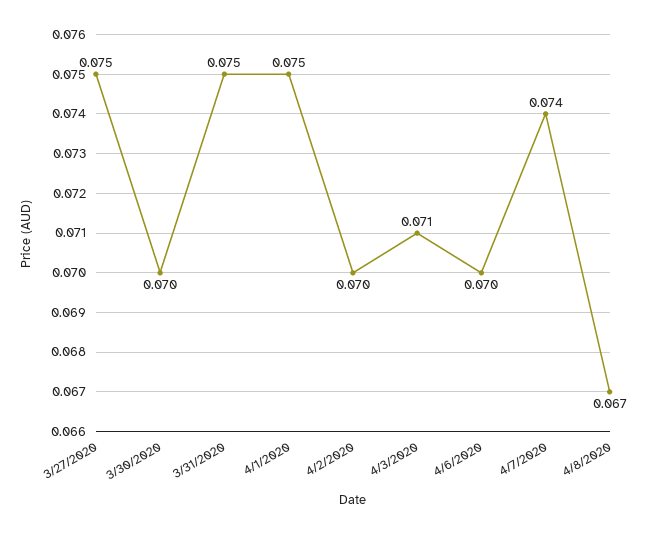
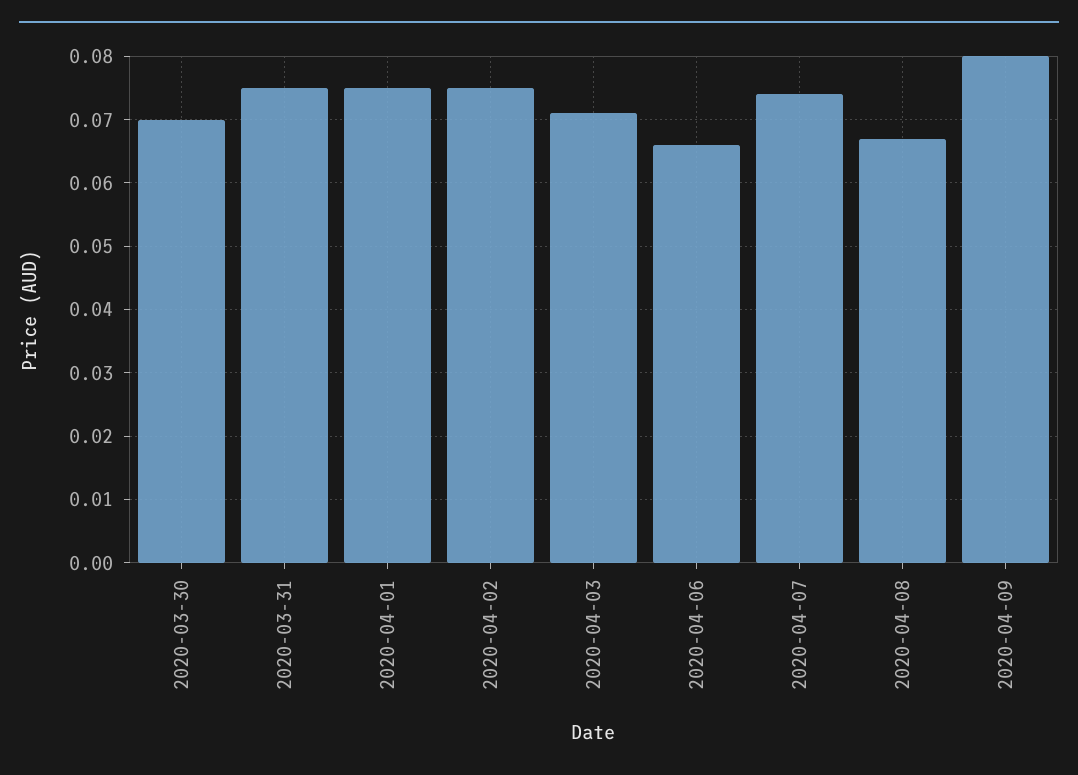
3/27/2020: 0.075 -> none
4/2/2020: 0.07 -> 0.075
4/6/2020: 0.07 -> 0.066
2020-04-09: none -> 0.08

